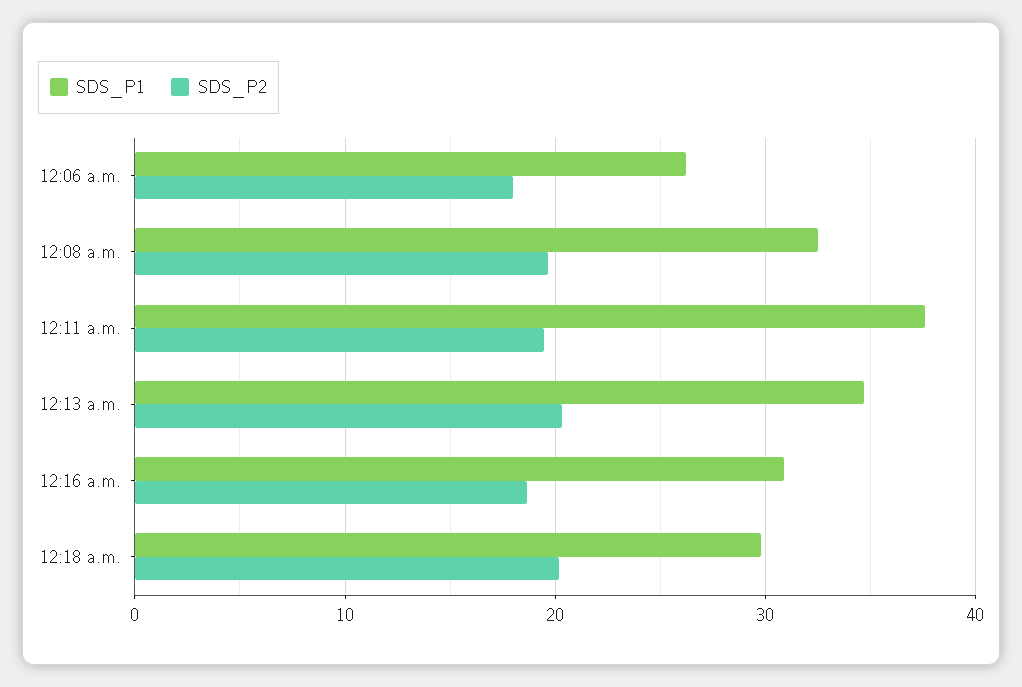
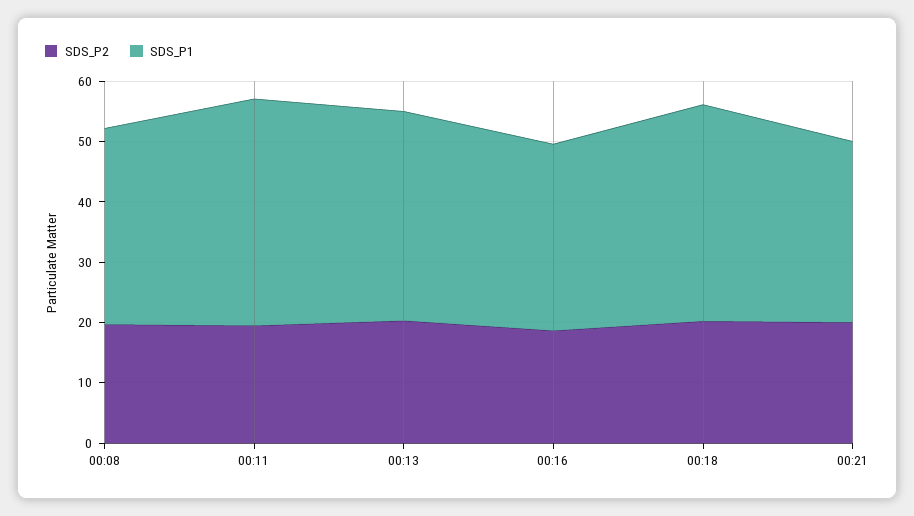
SDS_P1, 12:06 a.m.: 26 -> none
SDS_P2, 12:06 a.m.: 18 -> none
SDS_P1, 12:18 a.m.: 30 -> 36
SDS_P2, 00:21: none -> 20
SDS_P1, 00:21: none -> 30

